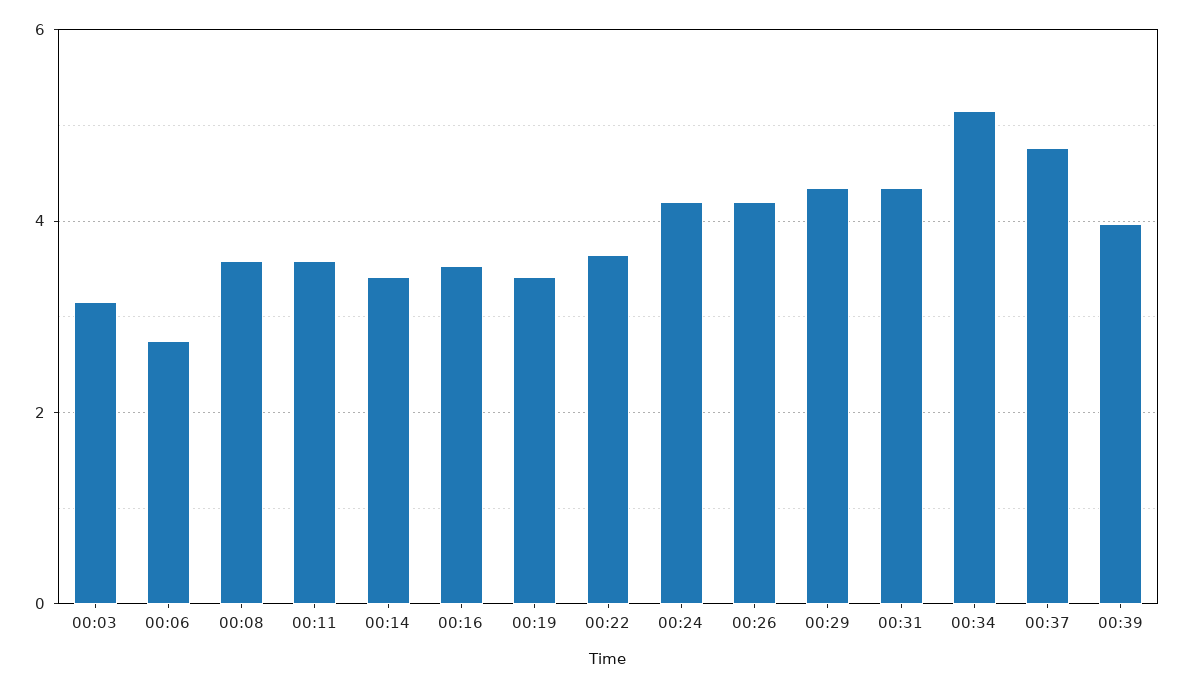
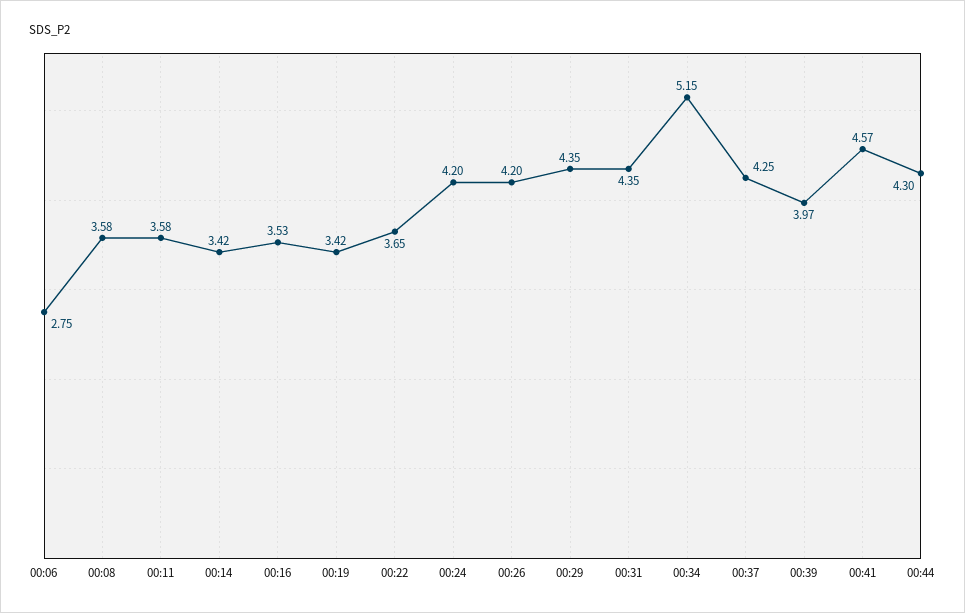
00:03: 3.2 -> none
00:37: 4.8 -> 4.25
00:41: none -> 4.57
00:44: none -> 4.3

